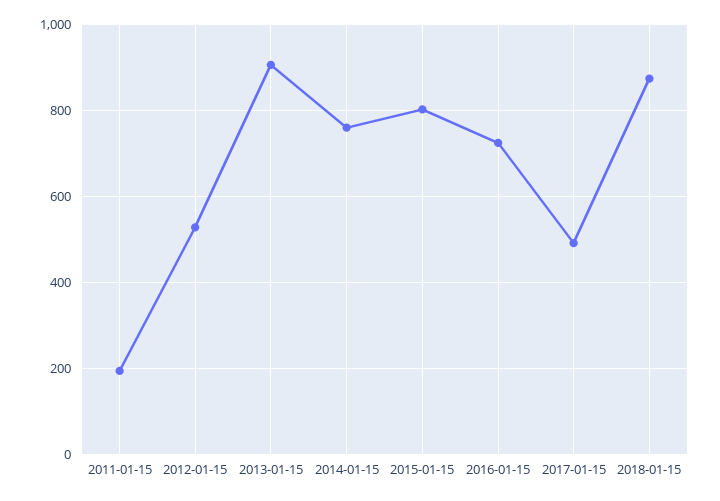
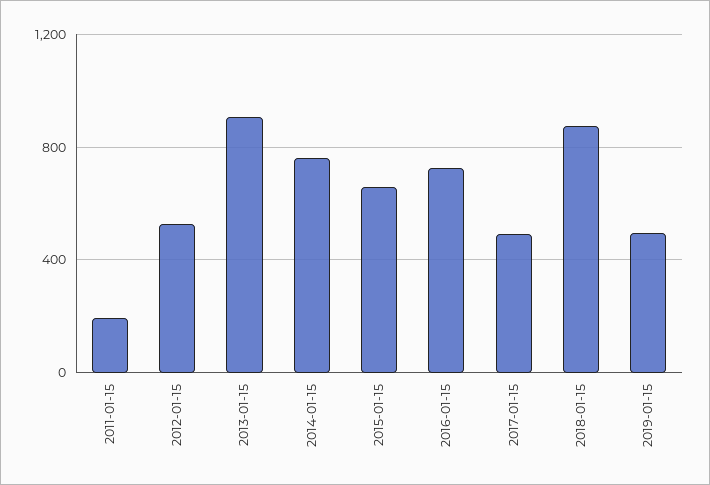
2015-01-15: 800 -> 650
2019-01-15: none -> 500

